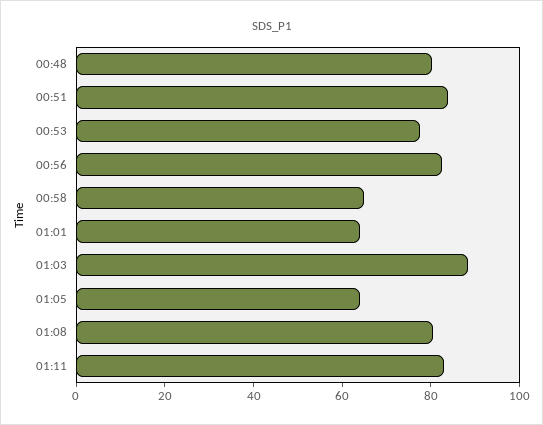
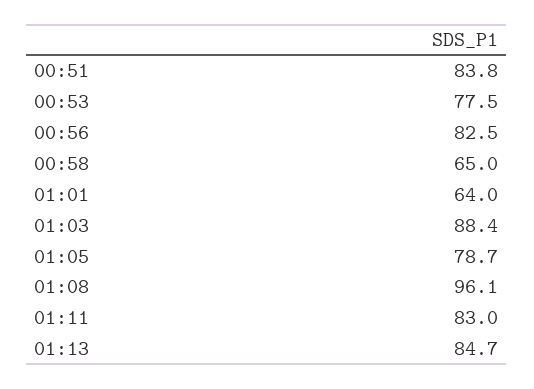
00:48: 80 -> none
01:05: 65 -> 78.7
01:08: 80 -> 96.1
01:13: none -> 84.7

